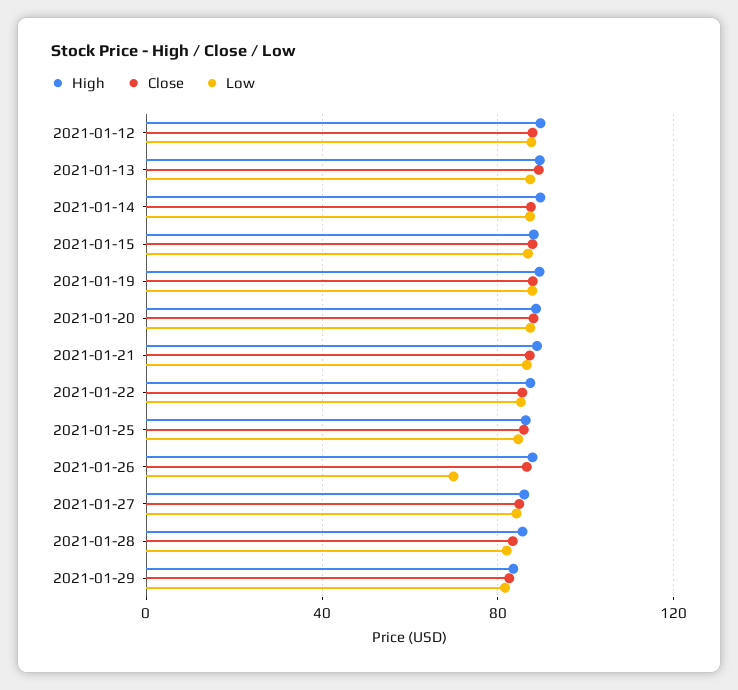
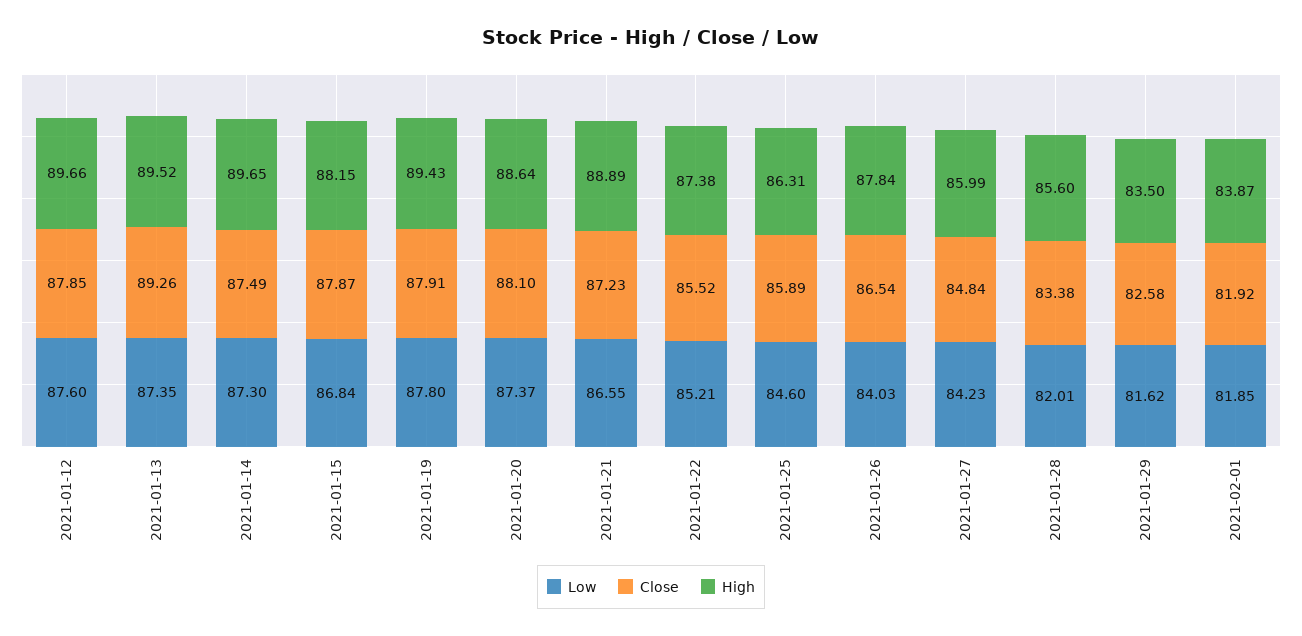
Low, 2021-01-26: 70 -> 84.03
Low, 2021-02-01: none -> 81.85
Close, 2021-02-01: none -> 81.92
High, 2021-02-01: none -> 83.87

